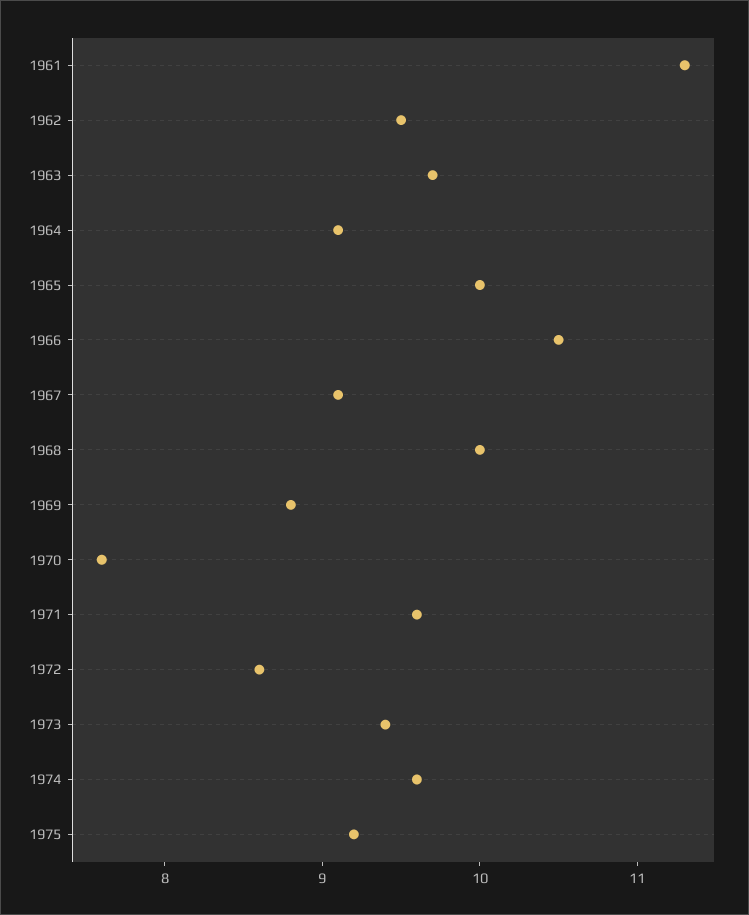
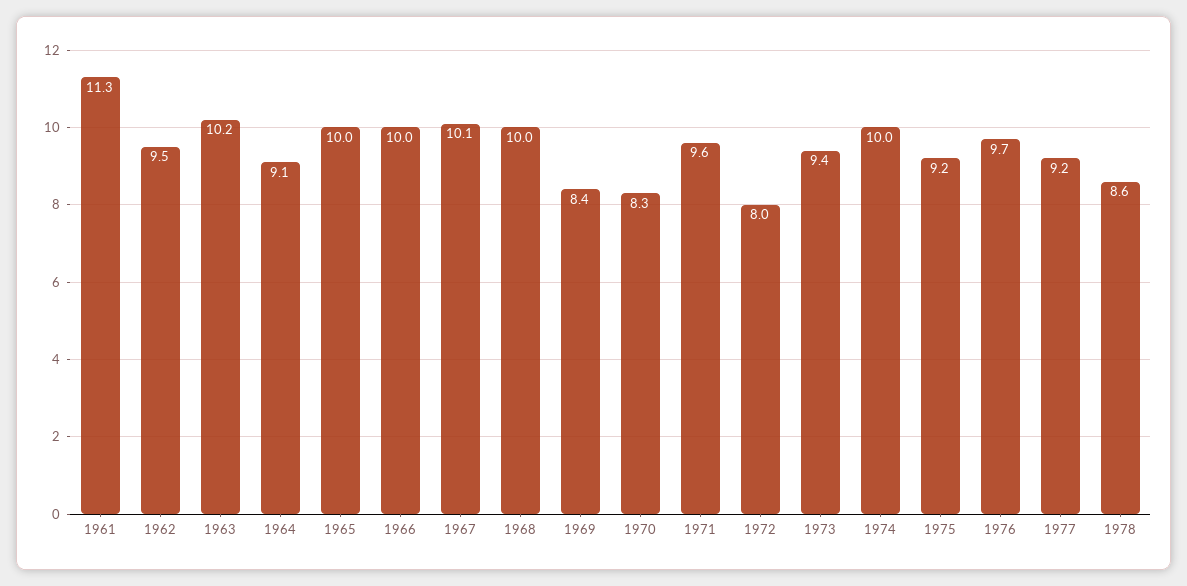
1963: 9.7 -> 10.2
1966: 10.5 -> 10
1967: 9.1 -> 10.1
1969: 8.8 -> 8.4
1970: 7.6 -> 8.3
1972: 8.6 -> 8
1974: 9.6 -> 10
1976: none -> 9.7
1977: none -> 9.2
1978: none -> 8.6

